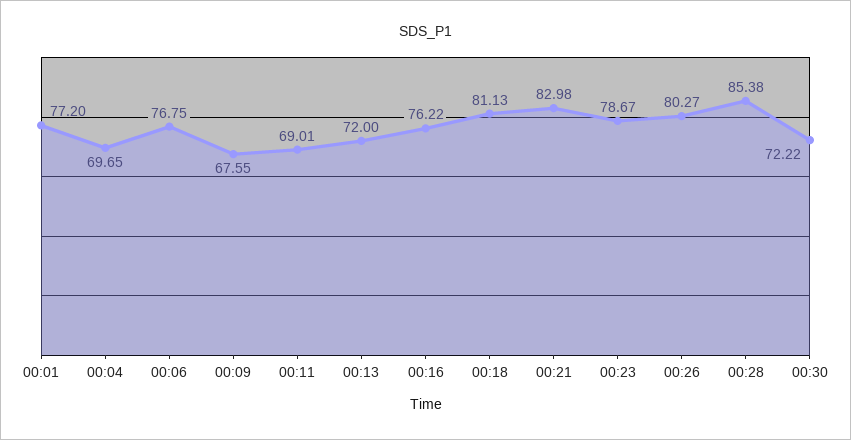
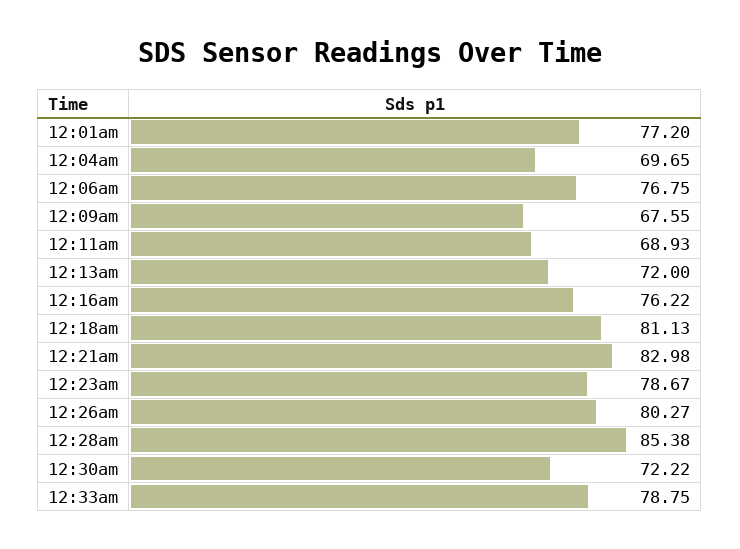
00:11: 69.01 -> 68.93
12:33am: none -> 78.75

